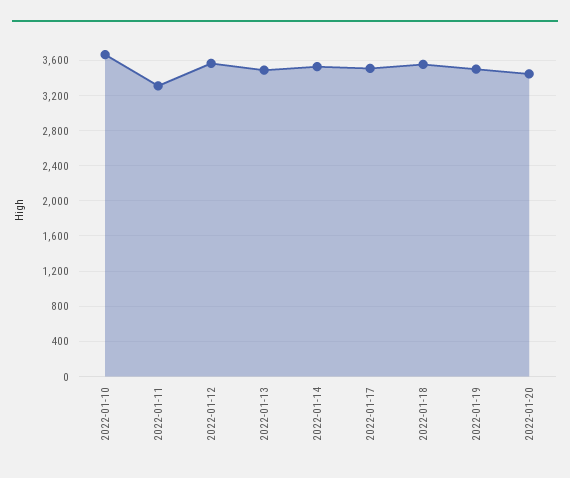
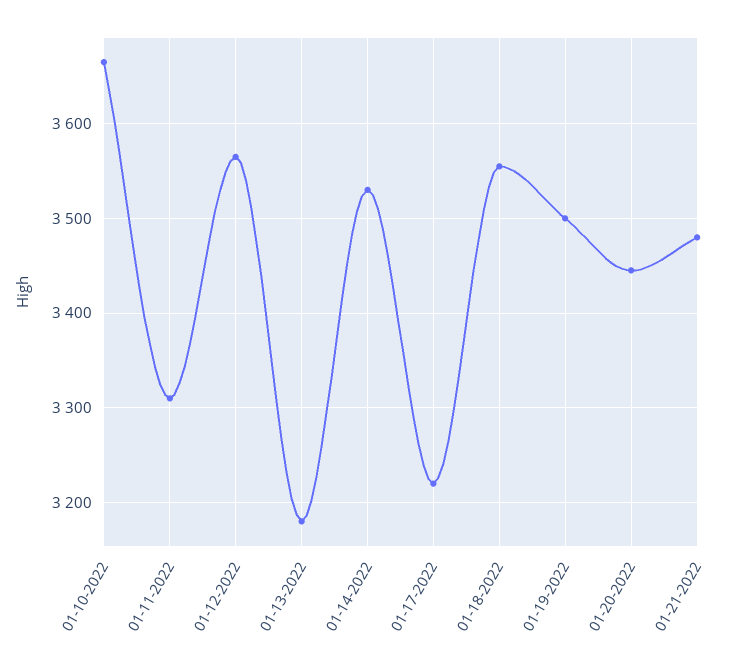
2022-01-13: 3500 -> 3180
2022-01-17: 3500 -> 3220
01-21-2022: none -> 3480

